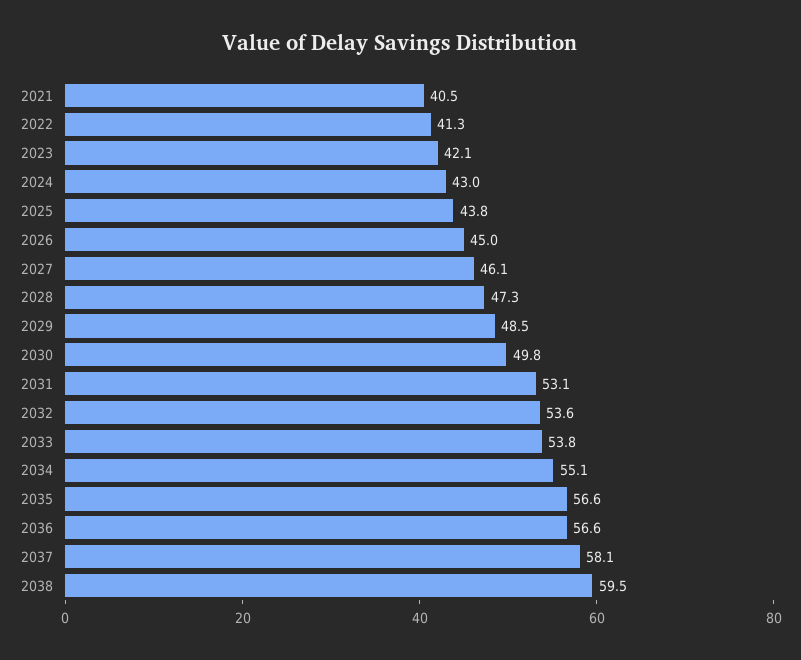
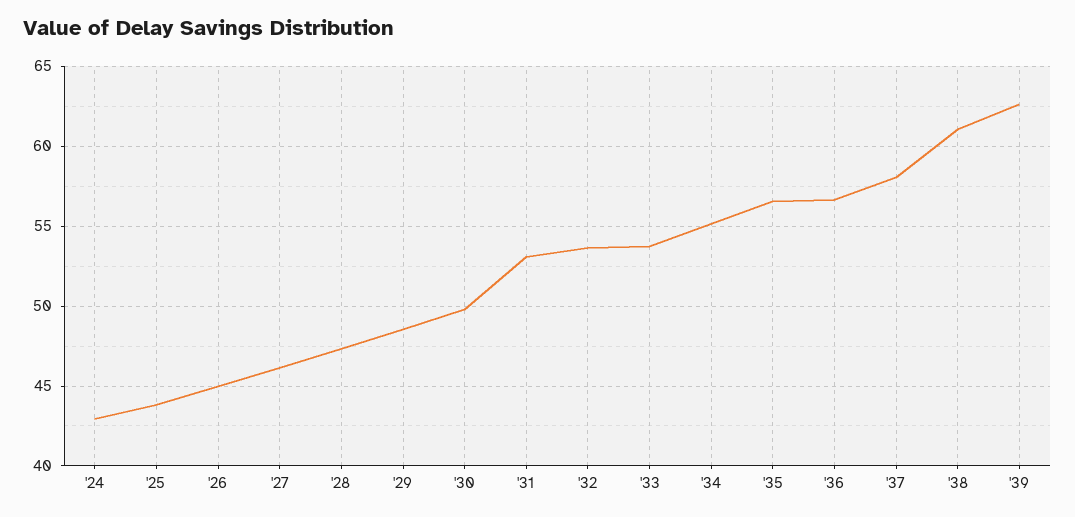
2021: 40.5 -> none
2022: 41.3 -> none
2023: 42.1 -> none
2038: 59.5 -> 61
'39: none -> 62.5

